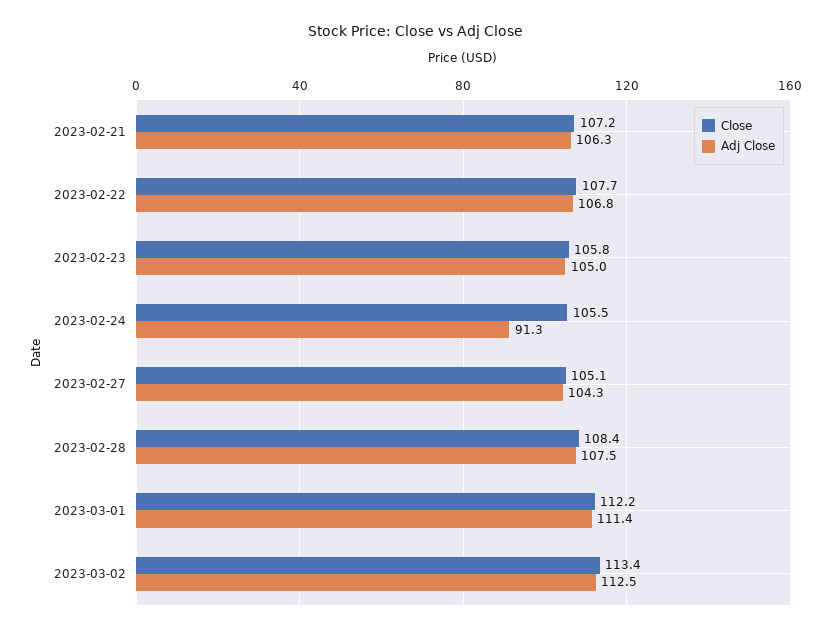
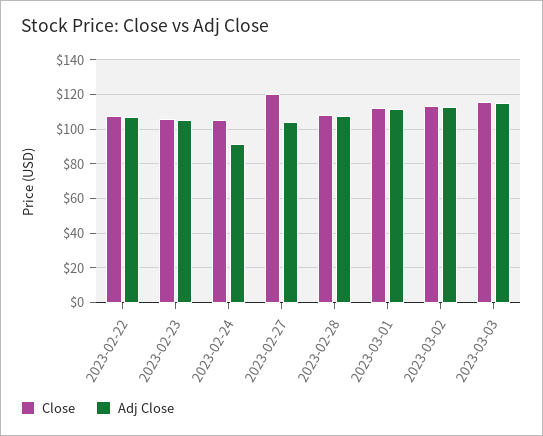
Close, 2023-02-21: 107.2 -> none
Adj Close, 2023-02-21: 106.3 -> none
Close, 2023-02-27: 105.1 -> 120
Close, 2023-03-03: none -> 115
Adj Close, 2023-03-03: none -> 115

